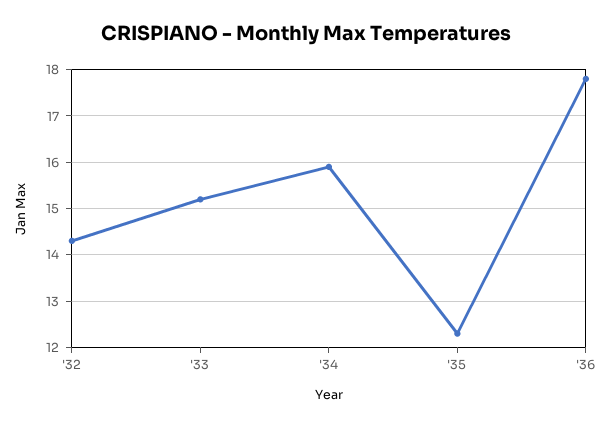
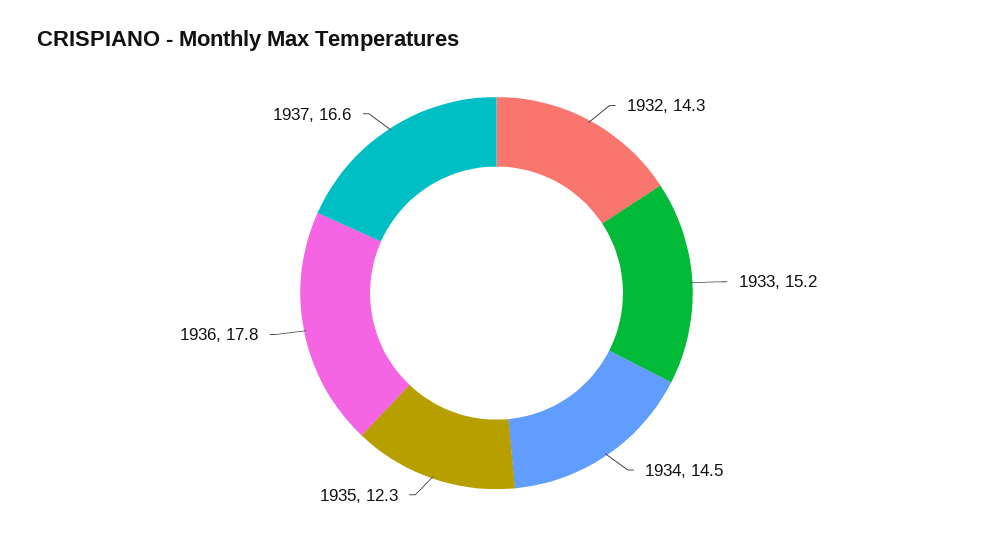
'34: 16 -> 14.5
1937: none -> 16.6

